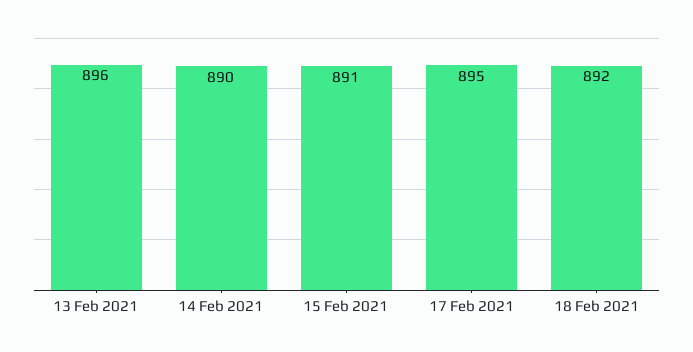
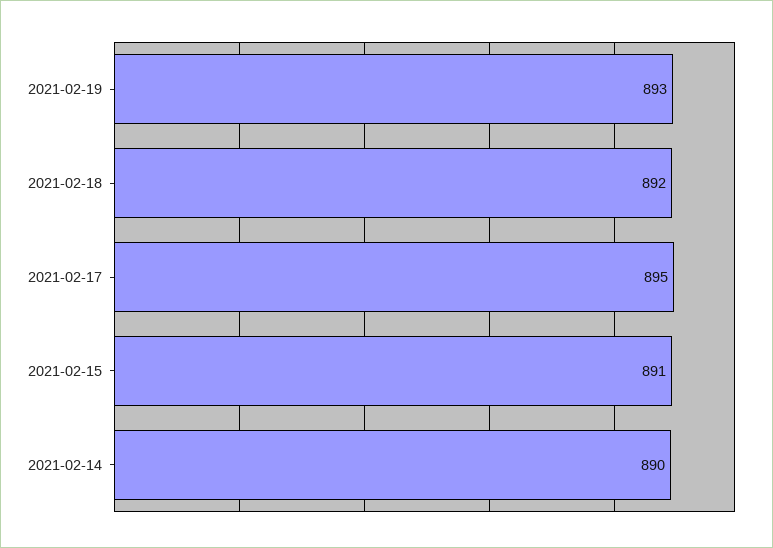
13 Feb 2021: 896 -> none
2021-02-19: none -> 893

